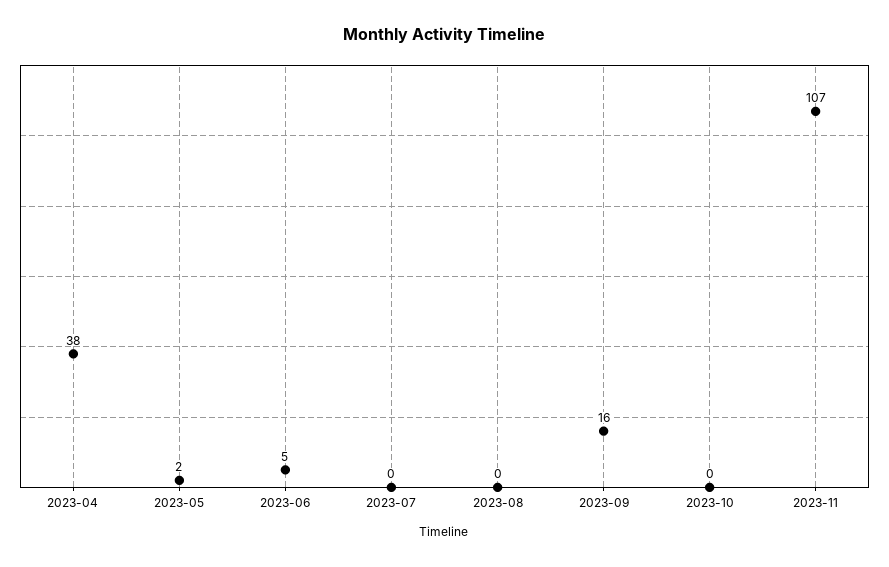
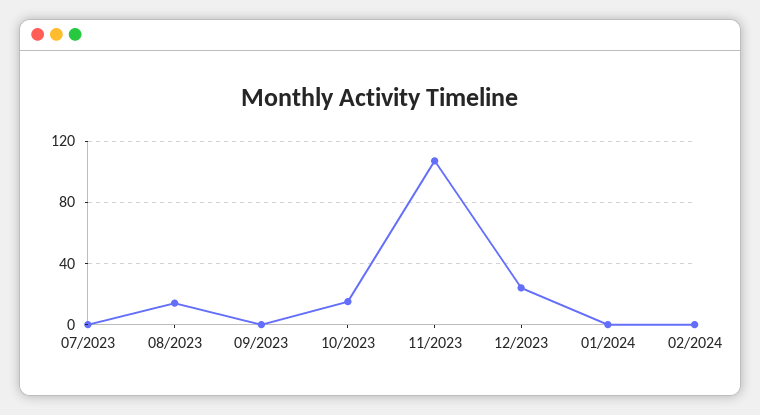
2023-04: 38 -> none
2023-05: 2 -> none
2023-06: 5 -> none
2023-08: 0 -> 15
2023-09: 16 -> 0
2023-10: 0 -> 15
12/2023: none -> 25
01/2024: none -> 0
02/2024: none -> 0

